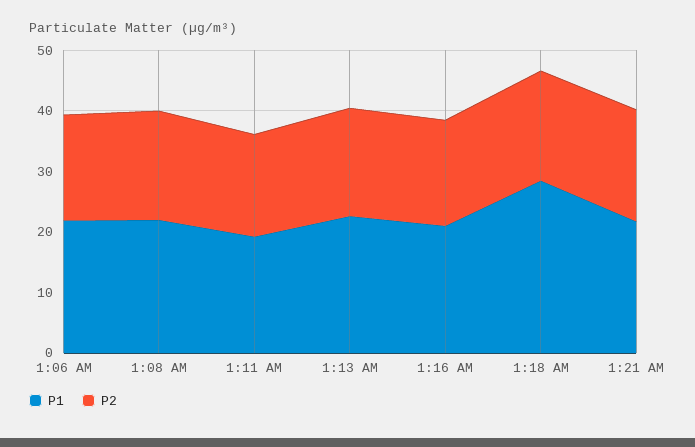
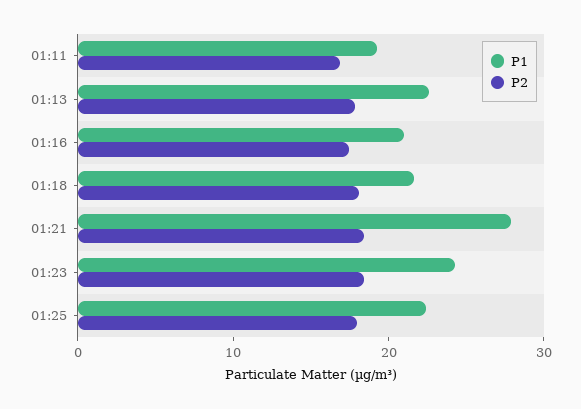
P1, 1:06 AM: 22 -> none
P2, 1:06 AM: 18 -> none
P1, 1:08 AM: 22 -> none
P2, 1:08 AM: 18 -> none
P1, 1:18 AM: 28 -> 22
P1, 1:21 AM: 22 -> 28
P1, 01:23: none -> 24
P2, 01:23: none -> 18
P1, 01:25: none -> 22
P2, 01:25: none -> 18

